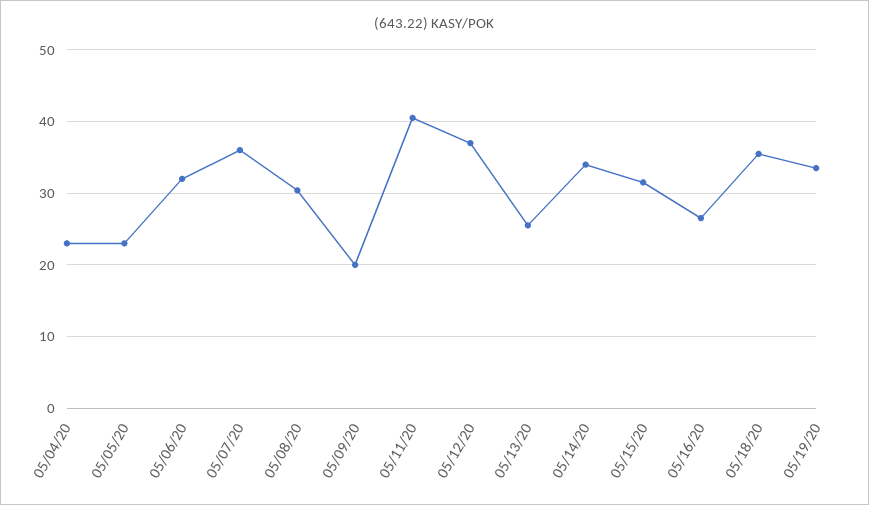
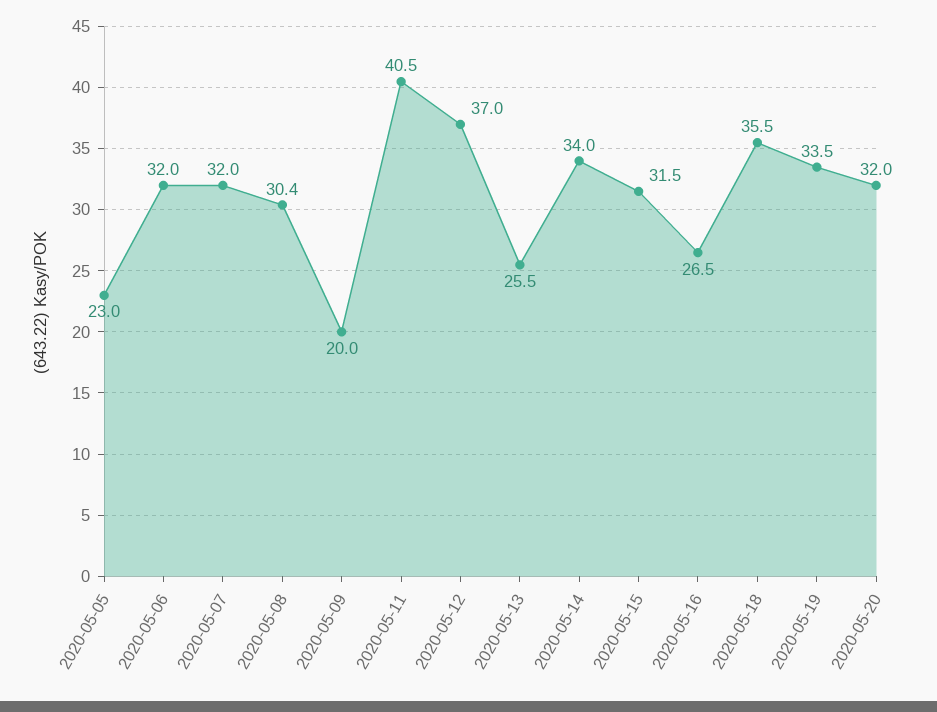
05/04/20: 23 -> none
05/07/20: 36 -> 32
2020-05-20: none -> 32

